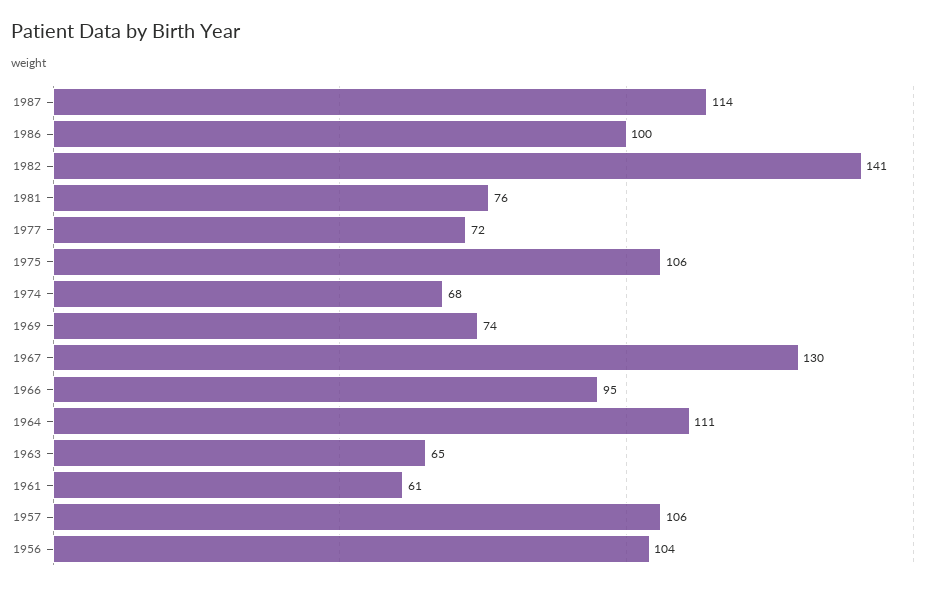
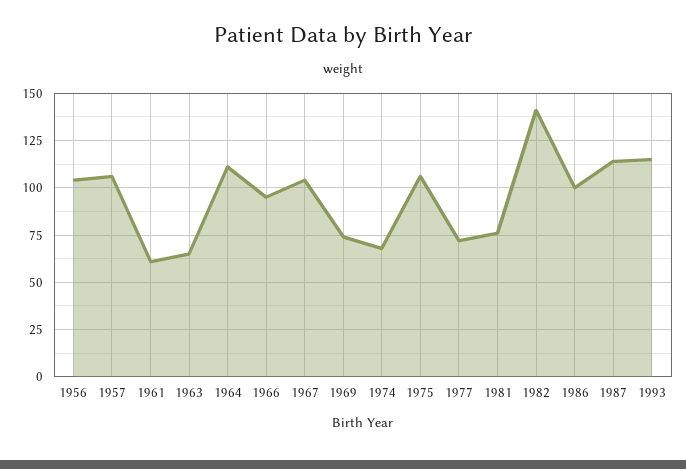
1967: 130 -> 105
1993: none -> 115

